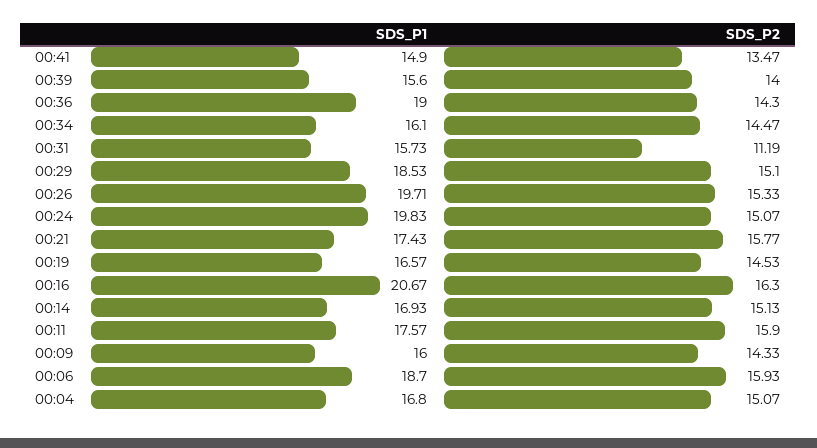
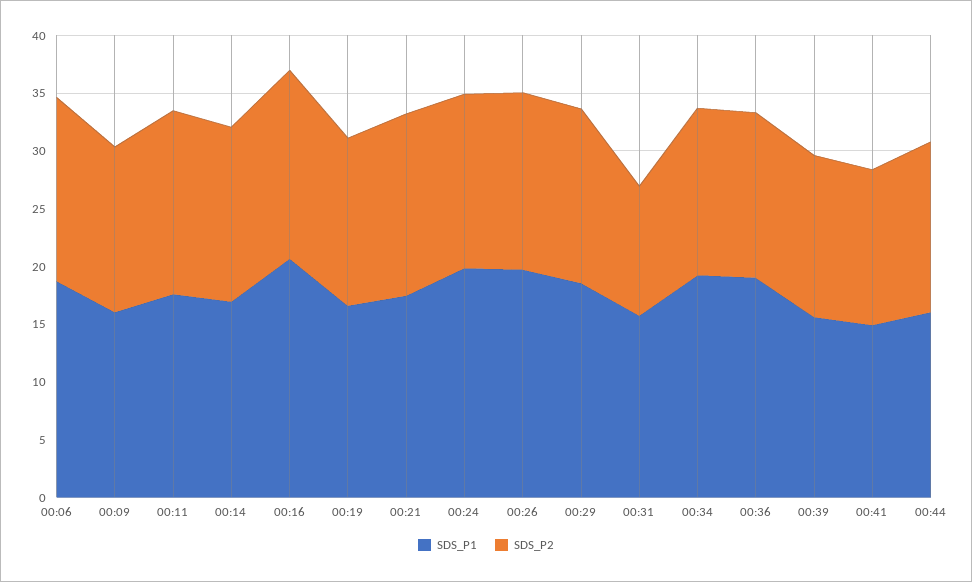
SDS_P1, 00:34: 16.1 -> 19
SDS_P1, 00:04: 16.8 -> none
SDS_P2, 00:04: 15.07 -> none
SDS_P1, 00:44: none -> 16
SDS_P2, 00:44: none -> 15

